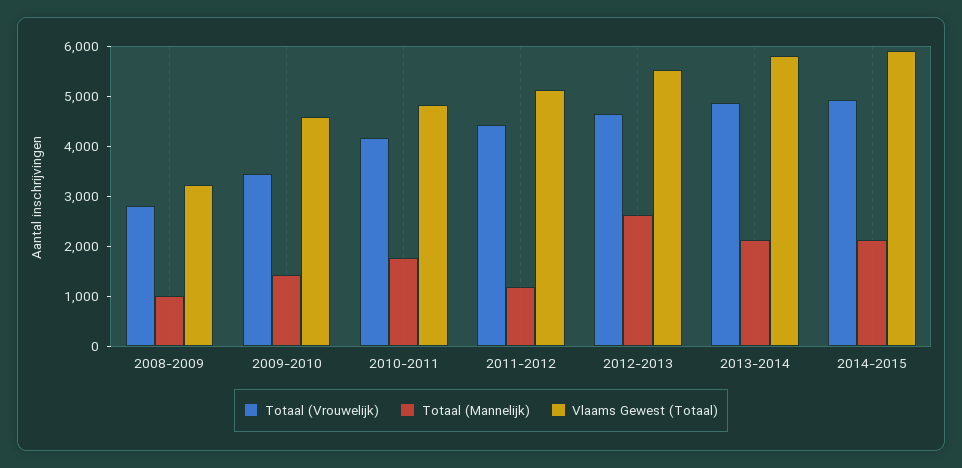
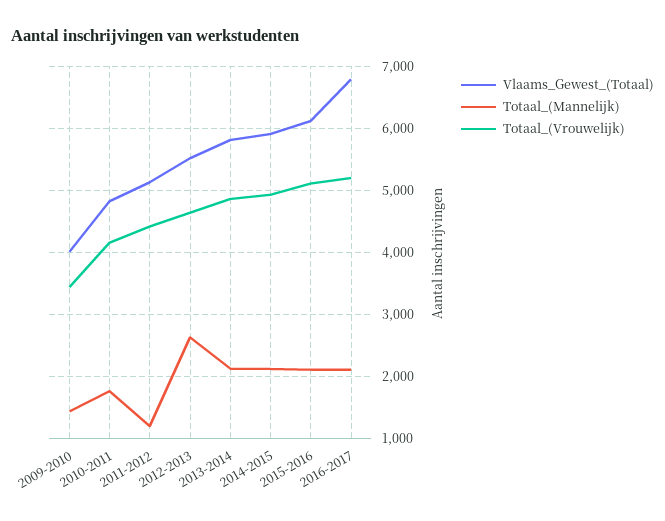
Totaal (Vrouwelijk), 2008-2009: 2800 -> none
Totaal (Mannelijk), 2008-2009: 1000 -> none
Vlaams Gewest (Totaal), 2008-2009: 3200 -> none
Vlaams Gewest (Totaal), 2009-2010: 4600 -> 4000
Vlaams Gewest (Totaal), 2015-2016: none -> 6100
Totaal (Mannelijk), 2015-2016: none -> 2100
Totaal (Vrouwelijk), 2015-2016: none -> 5100
Vlaams Gewest (Totaal), 2016-2017: none -> 6800
Totaal (Mannelijk), 2016-2017: none -> 2100
Totaal (Vrouwelijk), 2016-2017: none -> 5200

